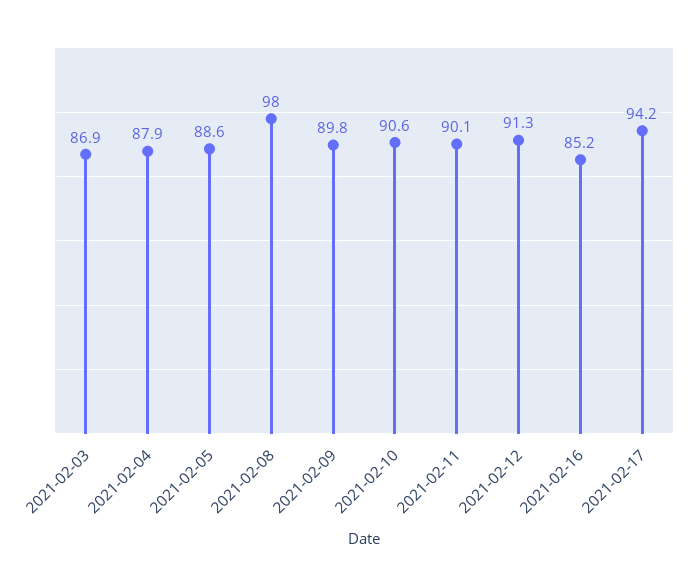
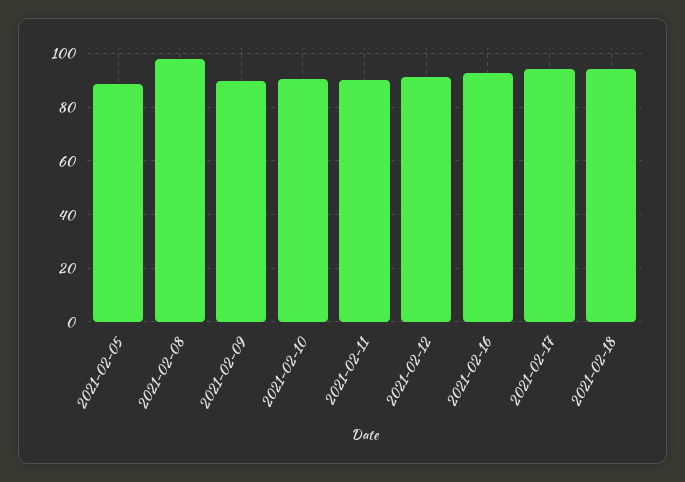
2021-02-03: 86.9 -> none
2021-02-04: 87.9 -> none
2021-02-16: 85.2 -> 92.5
2021-02-18: none -> 95

